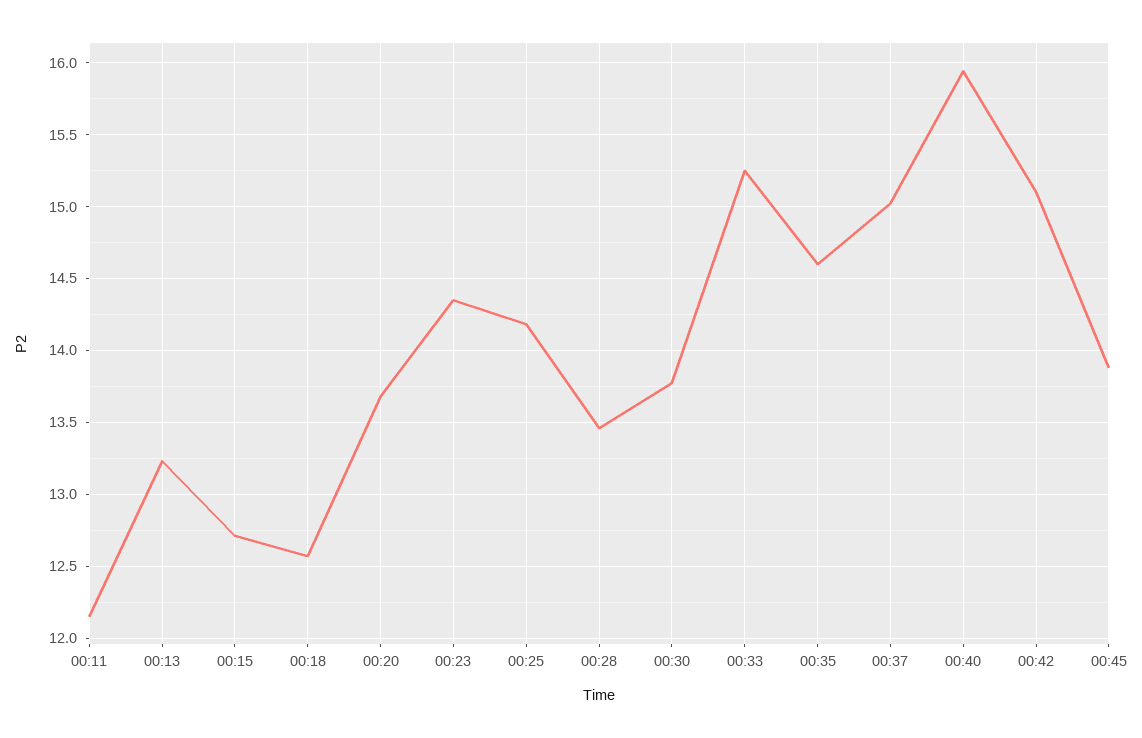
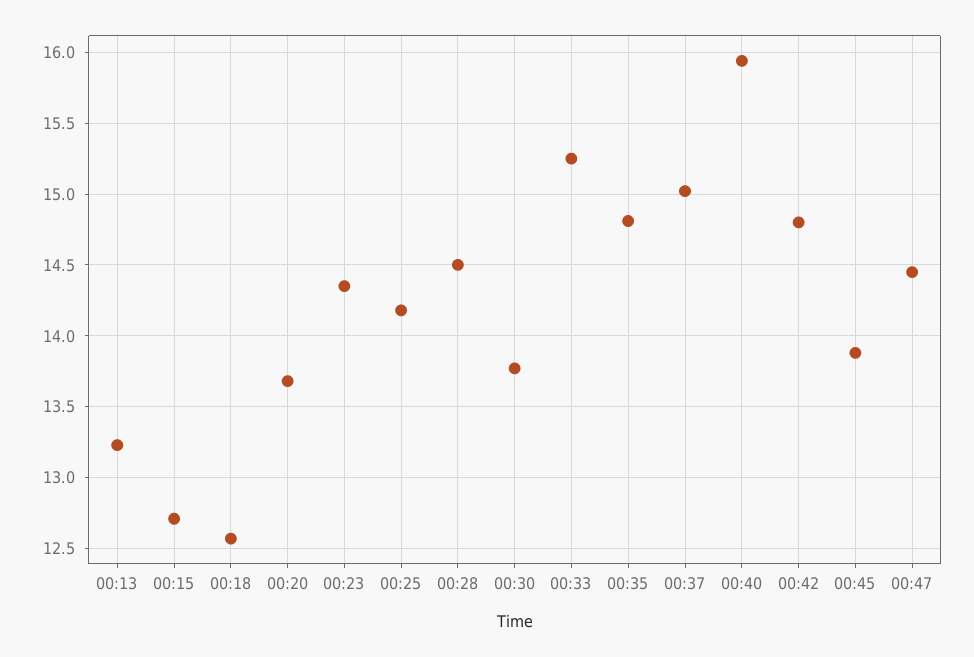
00:11: 12.15 -> none
00:28: 13.45 -> 14.5
00:35: 14.6 -> 14.8
00:42: 15.1 -> 14.8
00:47: none -> 14.45

